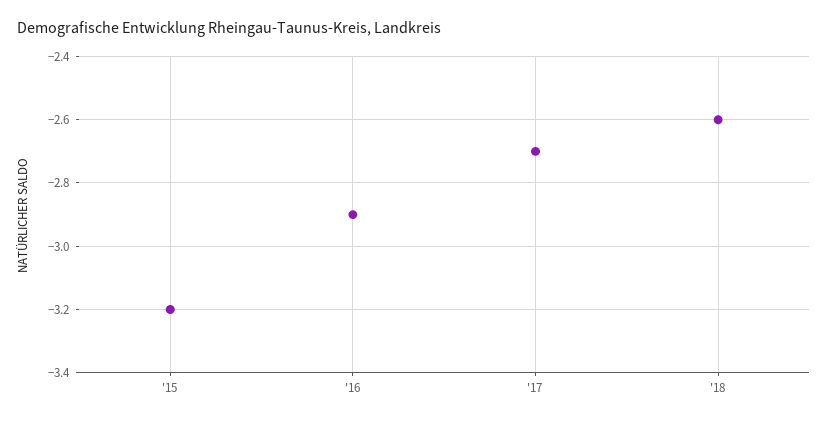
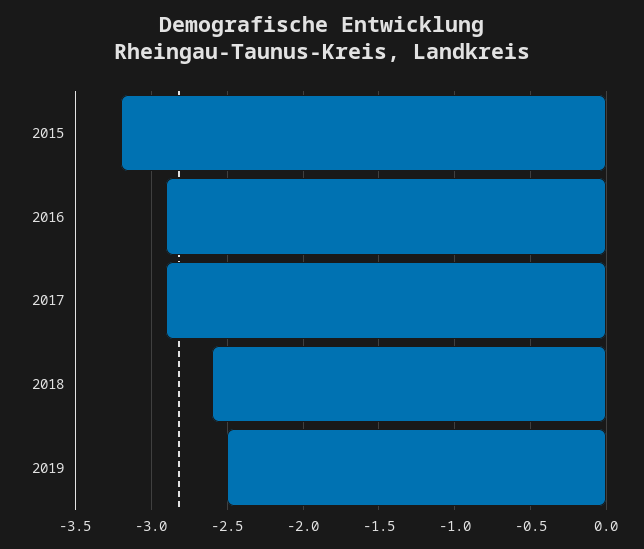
'17: -2.7 -> -2.9
2019: none -> -2.5

